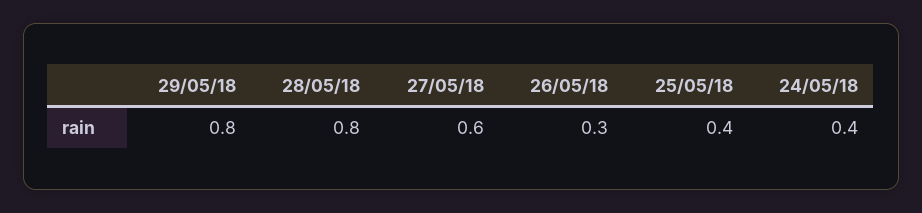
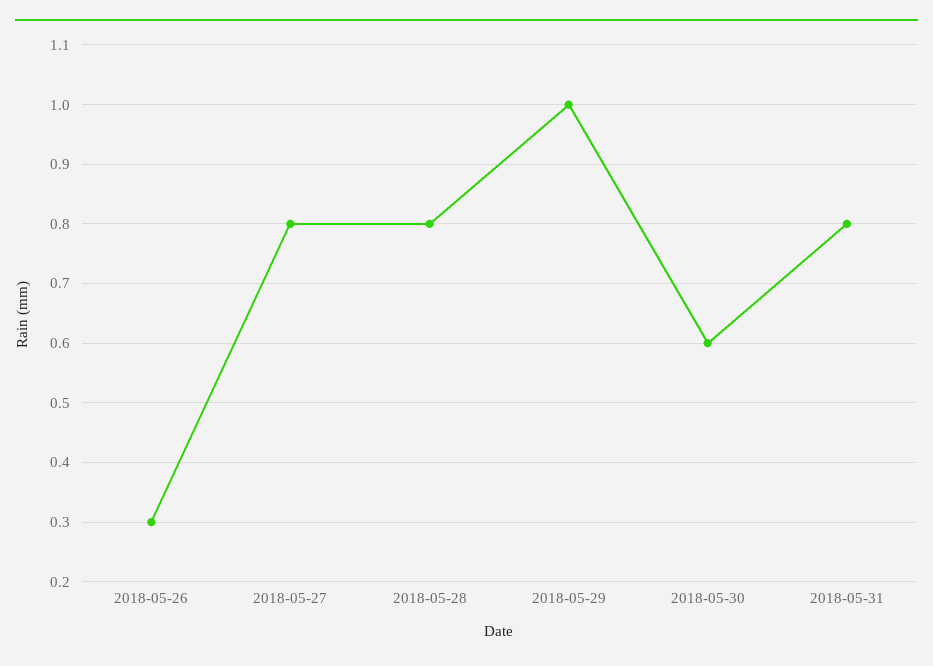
29/05/18: 0.8 -> 1
27/05/18: 0.6 -> 0.8
25/05/18: 0.4 -> none
24/05/18: 0.4 -> none
2018-05-30: none -> 0.6
2018-05-31: none -> 0.8

